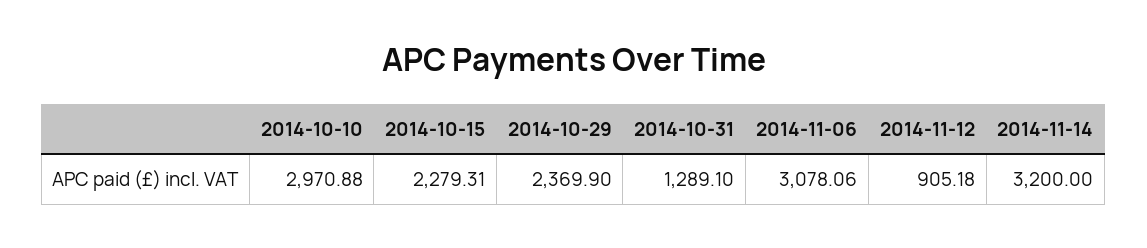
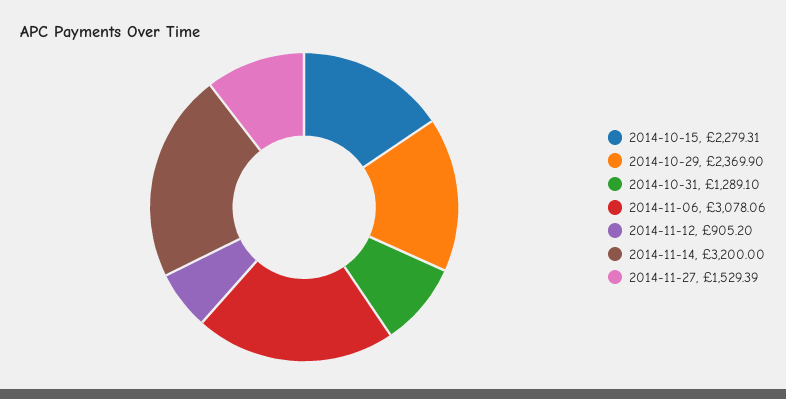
2014-10-10: 2970.88 -> none
2014-11-12: 905.18 -> 905.2
2014-11-27: none -> 1529.39

